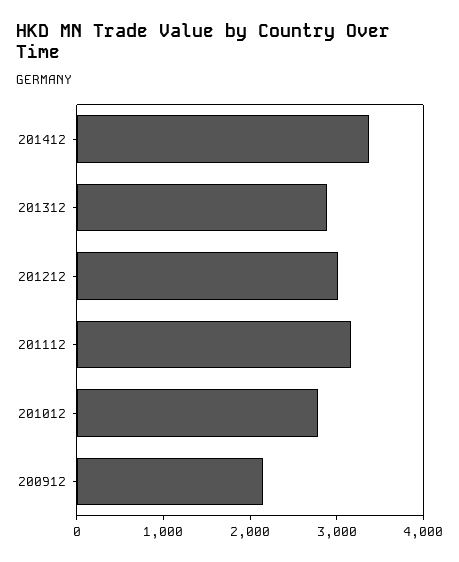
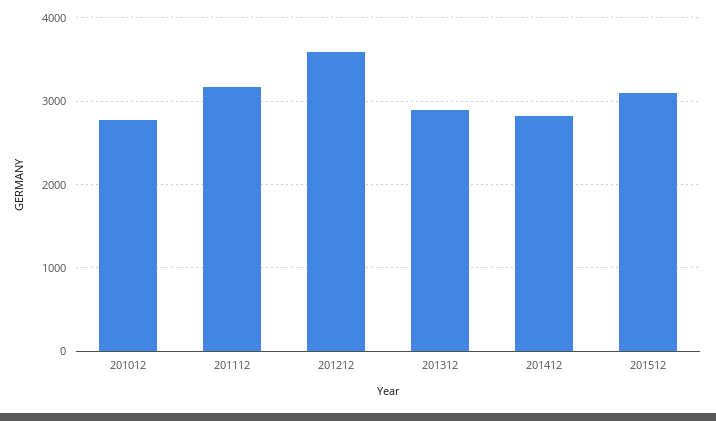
201412: 3400 -> 2800
201212: 3000 -> 3600
200912: 2200 -> none
201512: none -> 3100

